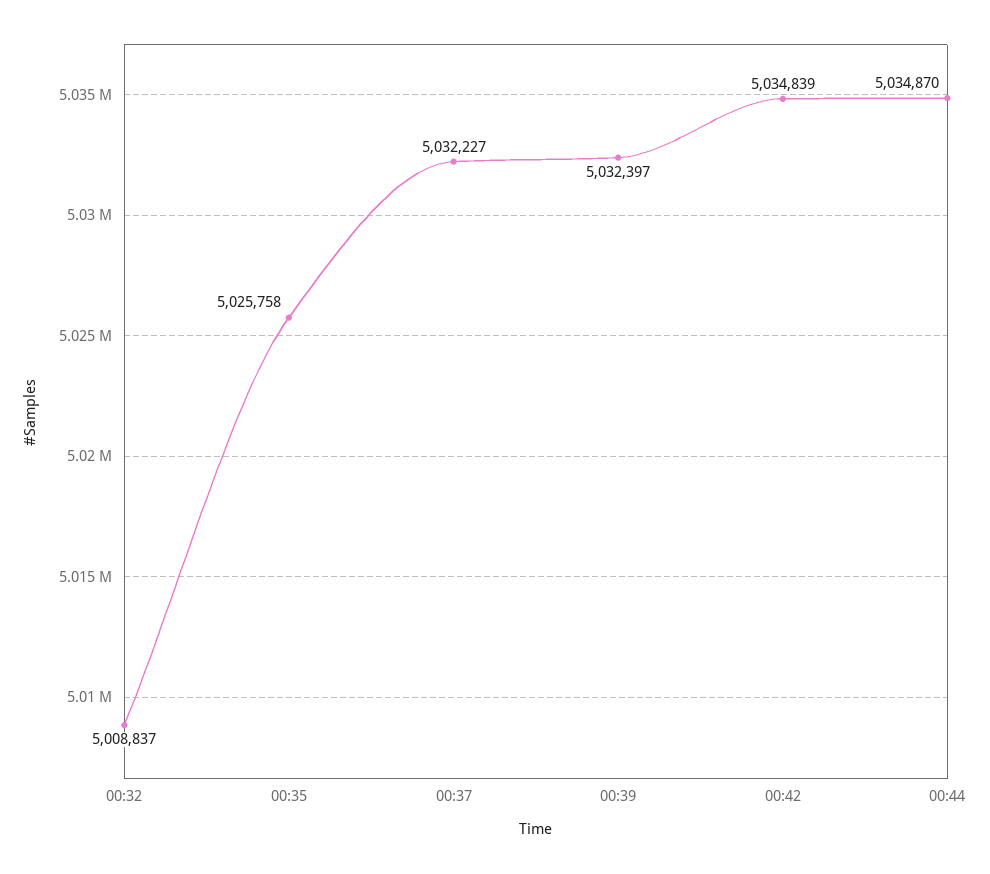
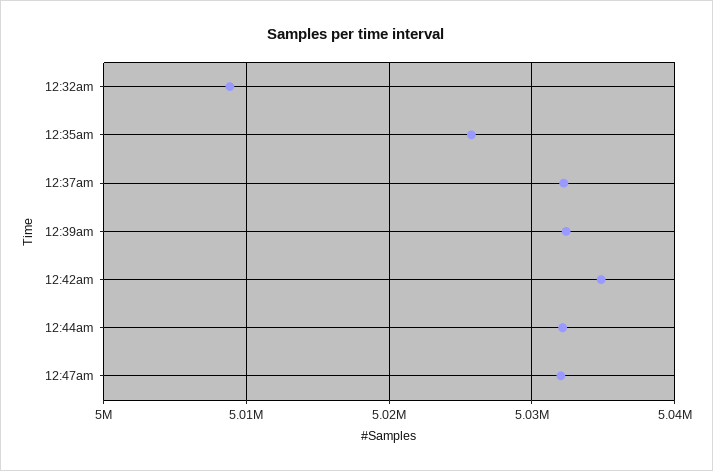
00:44: 5034870 -> 5032000
12:47am: none -> 5032000

